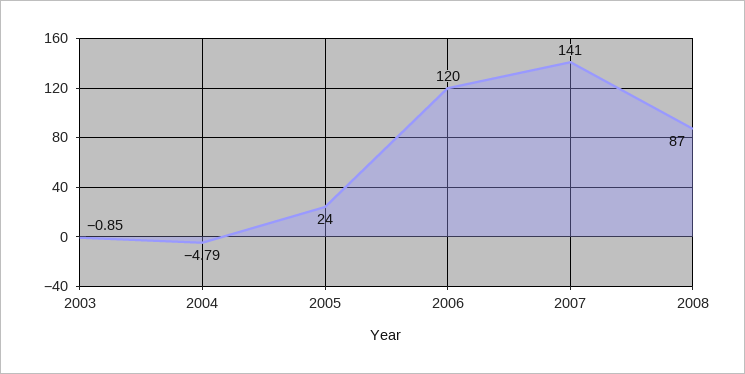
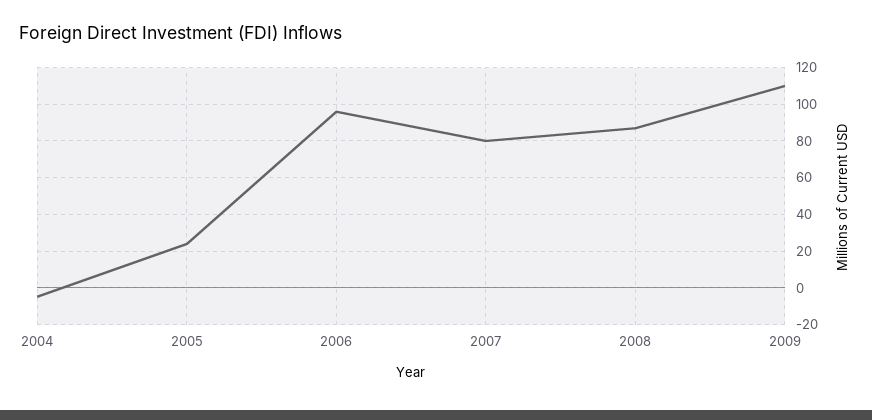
2003: -0.85 -> none
2006: 120 -> 95
2007: 141 -> 80
2009: none -> 110

